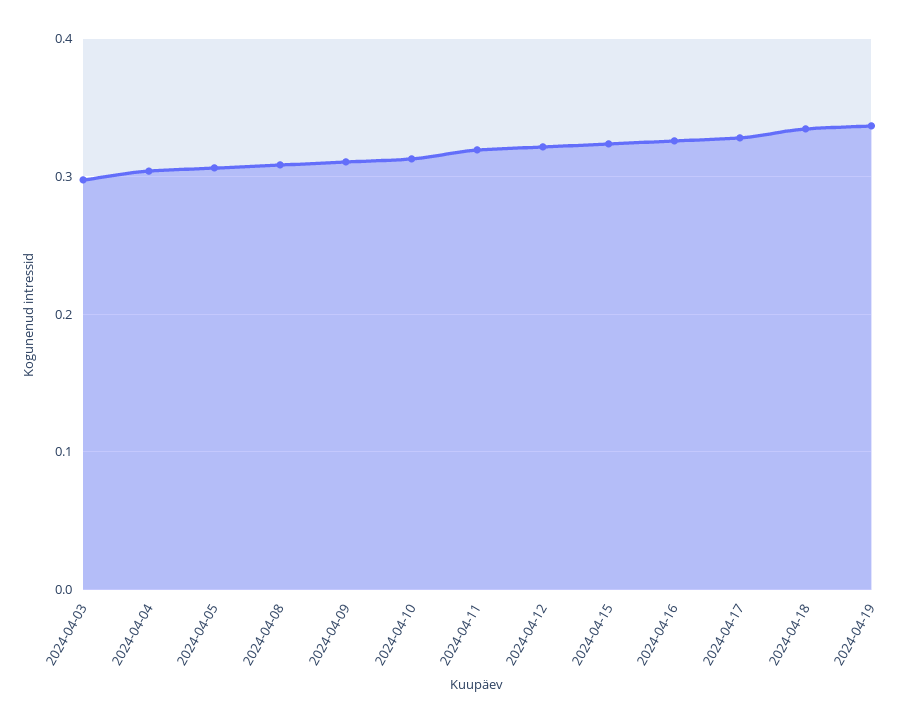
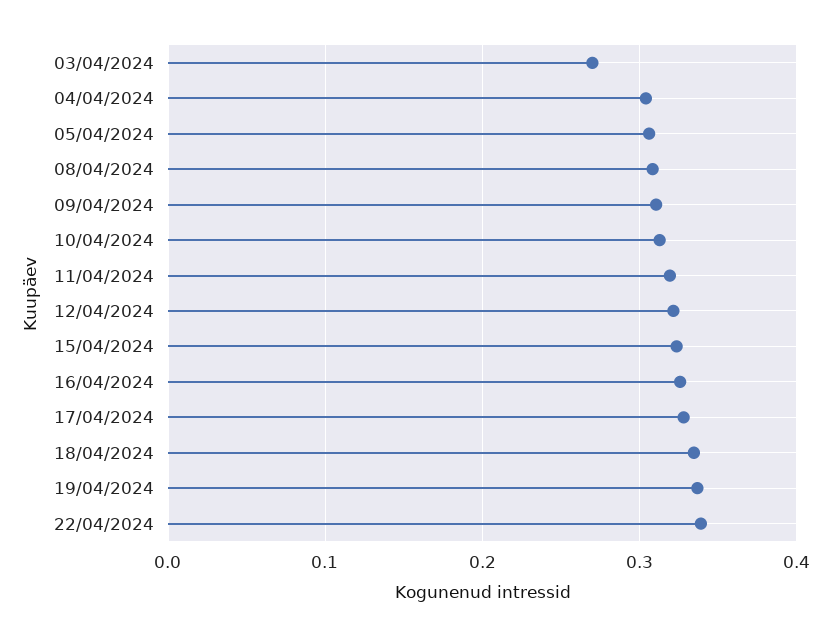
2024-04-03: 0.3 -> 0.27
22/04/2024: none -> 0.34

